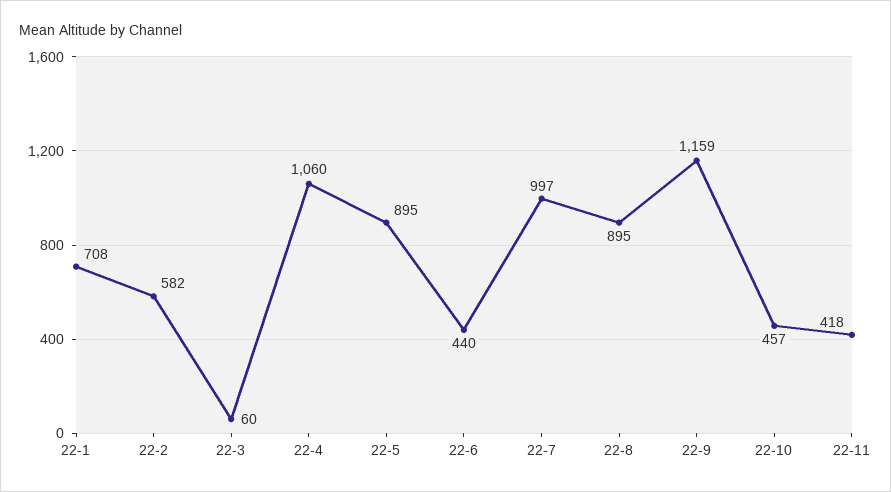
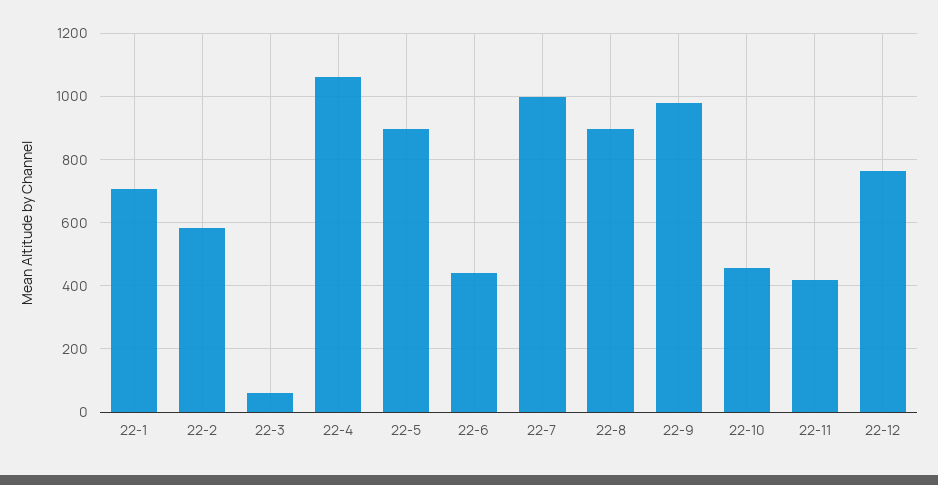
22-9: 1159 -> 980
22-12: none -> 760

